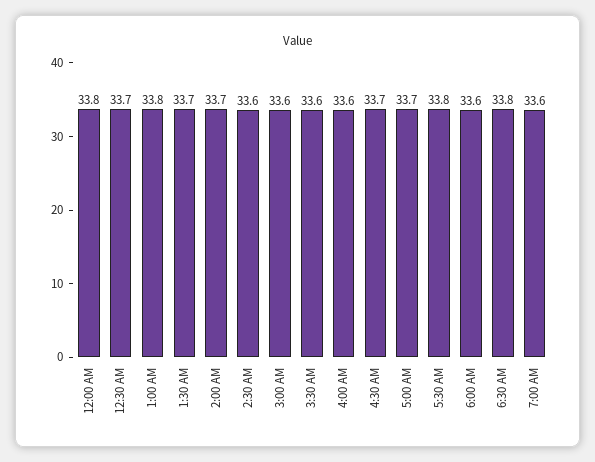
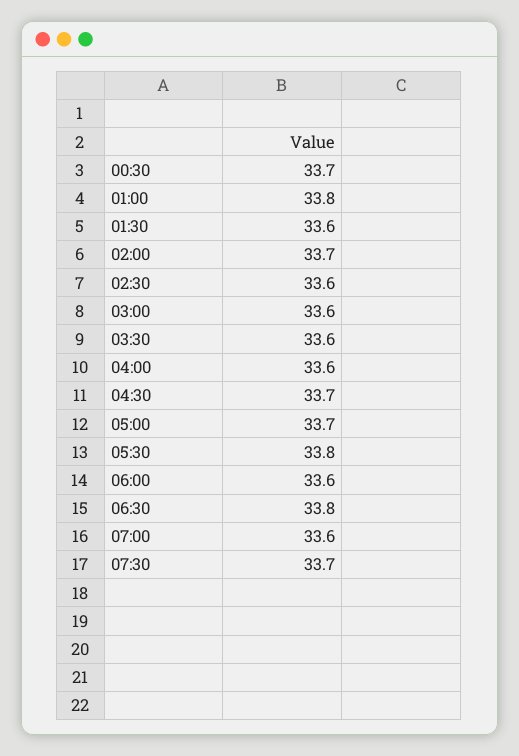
12:00 AM: 33.8 -> none
1:30 AM: 33.7 -> 33.6
07:30: none -> 33.7

